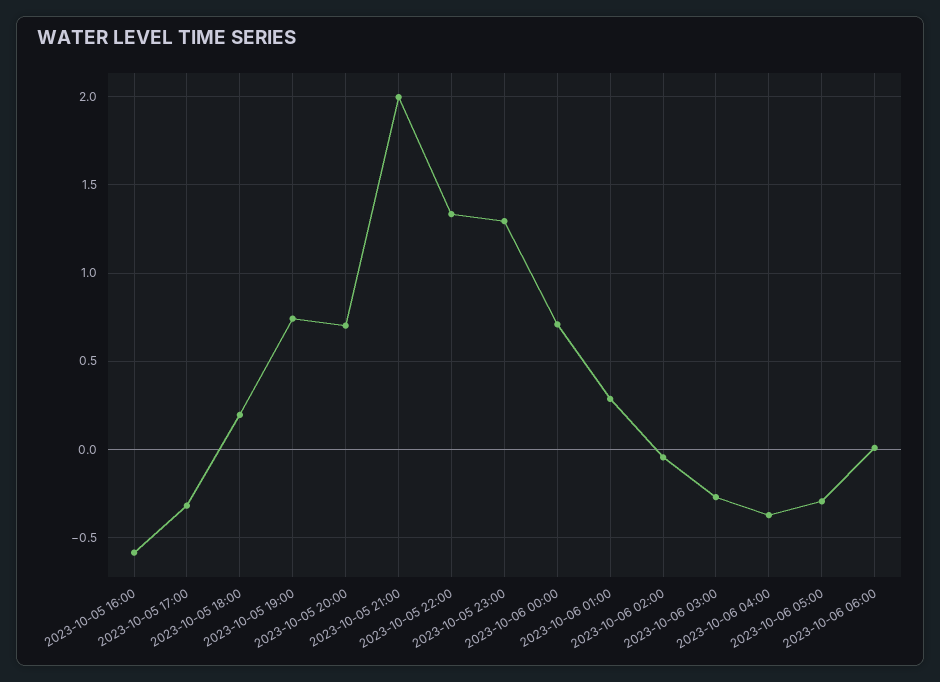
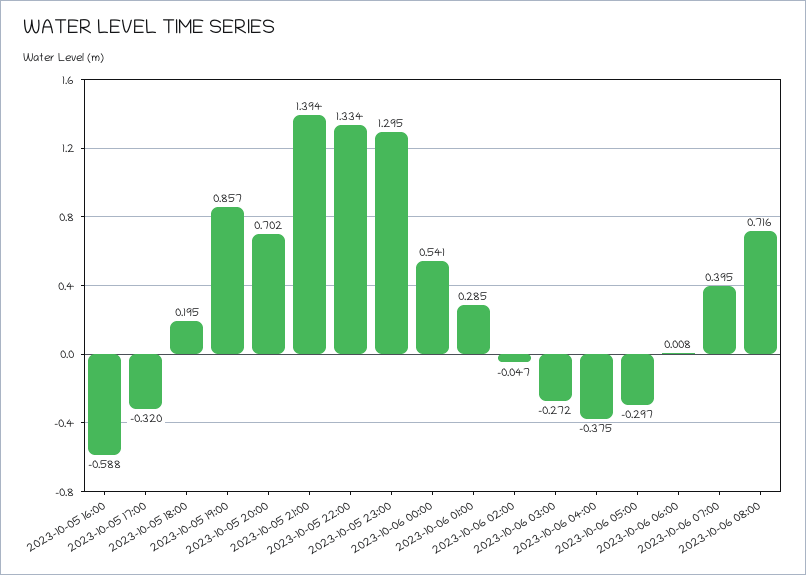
2023-10-05 19:00: 0.75 -> 0.857
2023-10-05 21:00: 2 -> 1.394
2023-10-06 00:00: 0.7 -> 0.541
2023-10-06 07:00: none -> 0.395
2023-10-06 08:00: none -> 0.716

